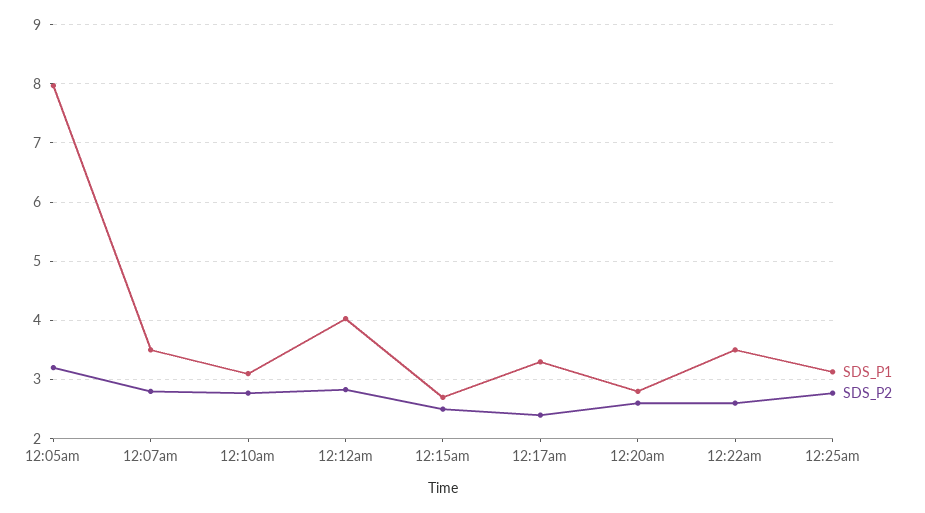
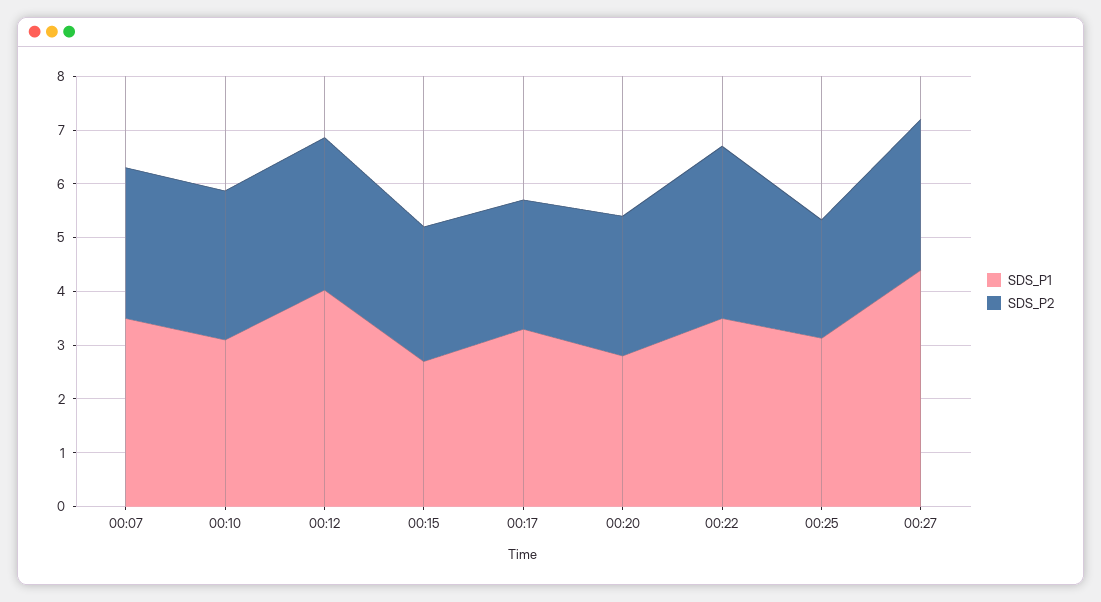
SDS_P1, 12:05am: 8 -> none
SDS_P2, 12:05am: 3.2 -> none
SDS_P2, 12:22am: 2.6 -> 3.2
SDS_P2, 12:25am: 2.8 -> 2.2
SDS_P1, 00:27: none -> 4.4
SDS_P2, 00:27: none -> 2.8

